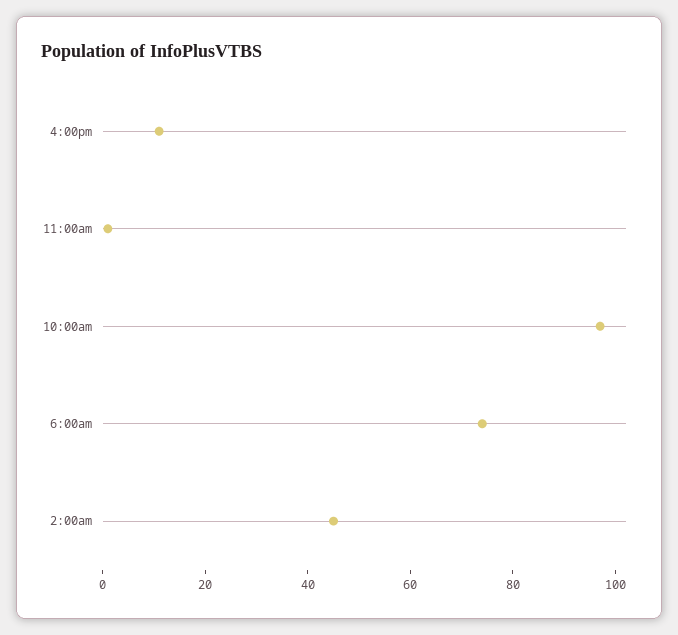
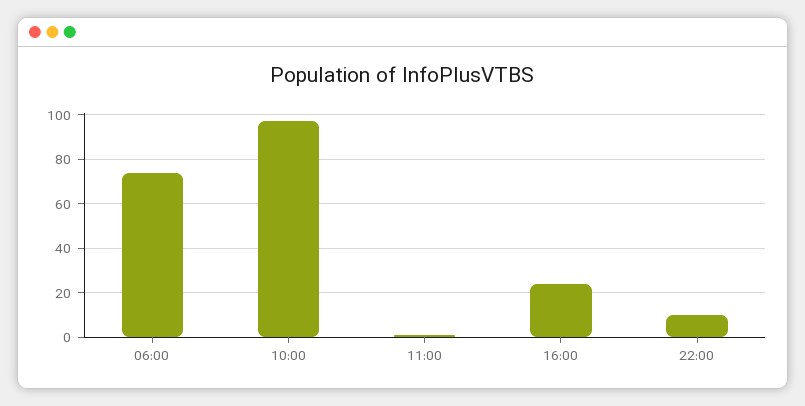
4:00pm: 10 -> 25
2:00am: 45 -> none
22:00: none -> 10

